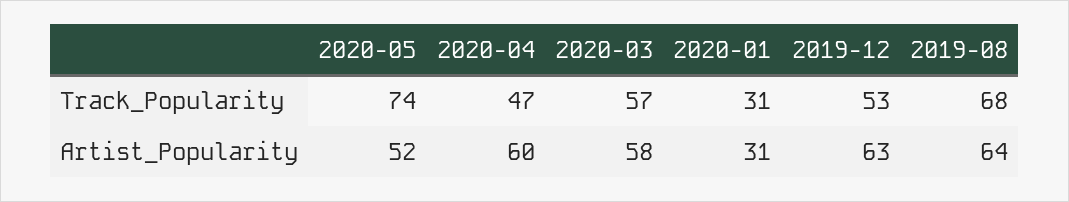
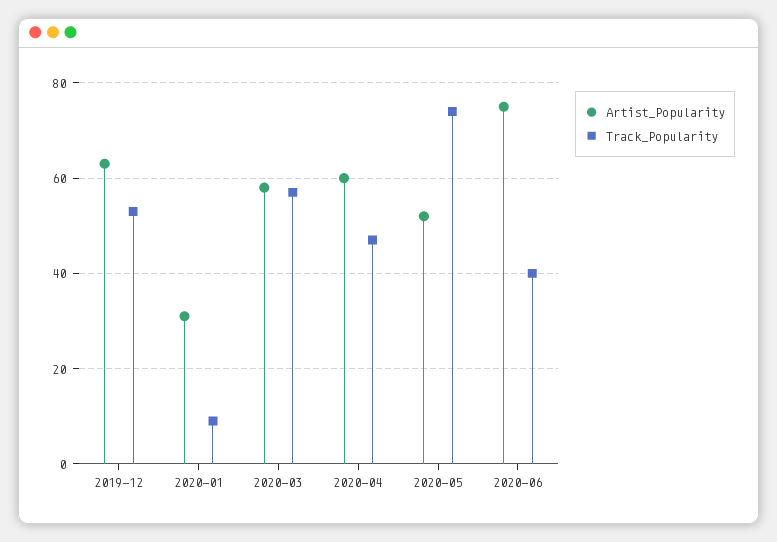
Track_Popularity, 2020-01: 31 -> 10
Track_Popularity, 2019-08: 68 -> none
Artist_Popularity, 2019-08: 64 -> none
Artist_Popularity, 2020-06: none -> 75
Track_Popularity, 2020-06: none -> 40

